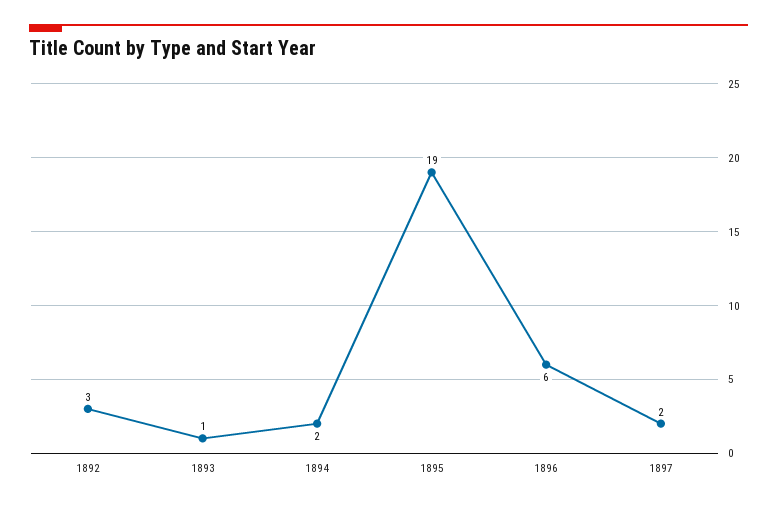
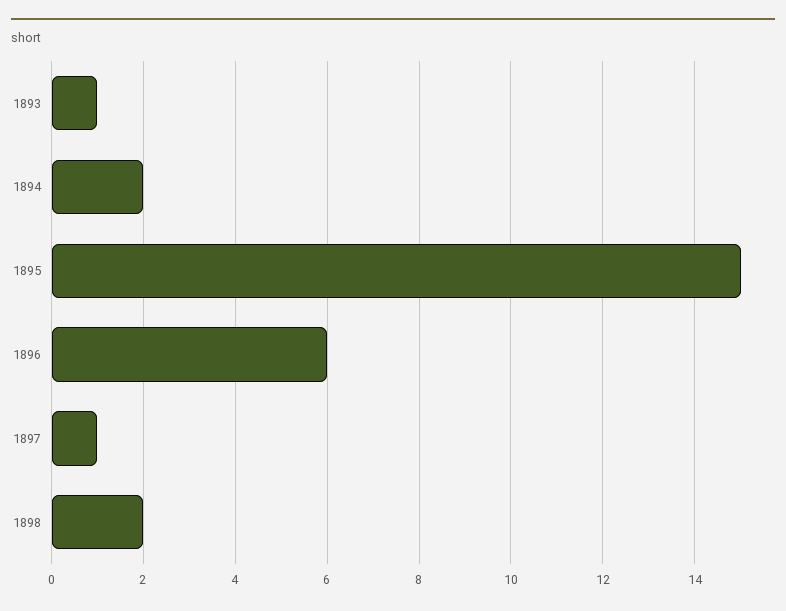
1892: 3 -> none
1895: 19 -> 15
1897: 2 -> 1
1898: none -> 2

